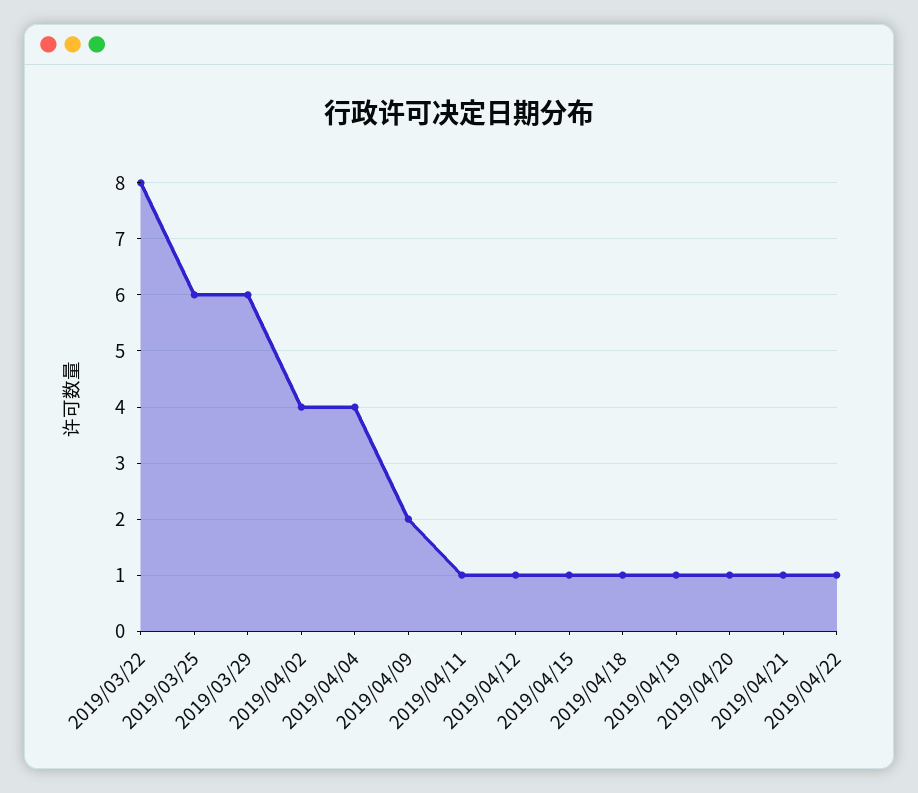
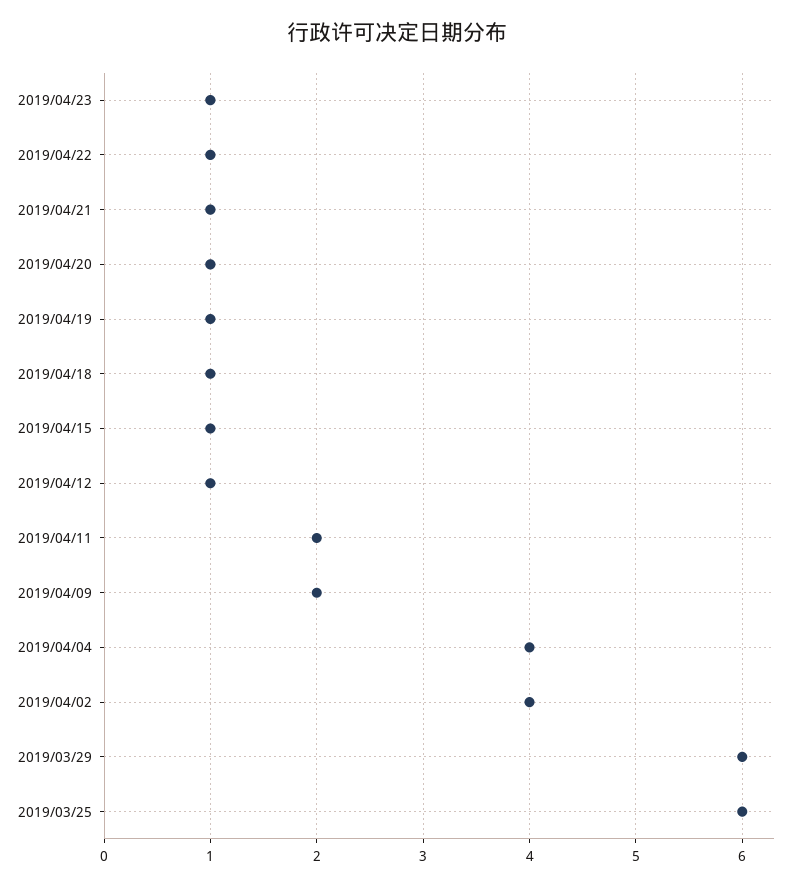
2019/03/22: 8 -> none
2019/04/11: 1 -> 2
2019/04/23: none -> 1

